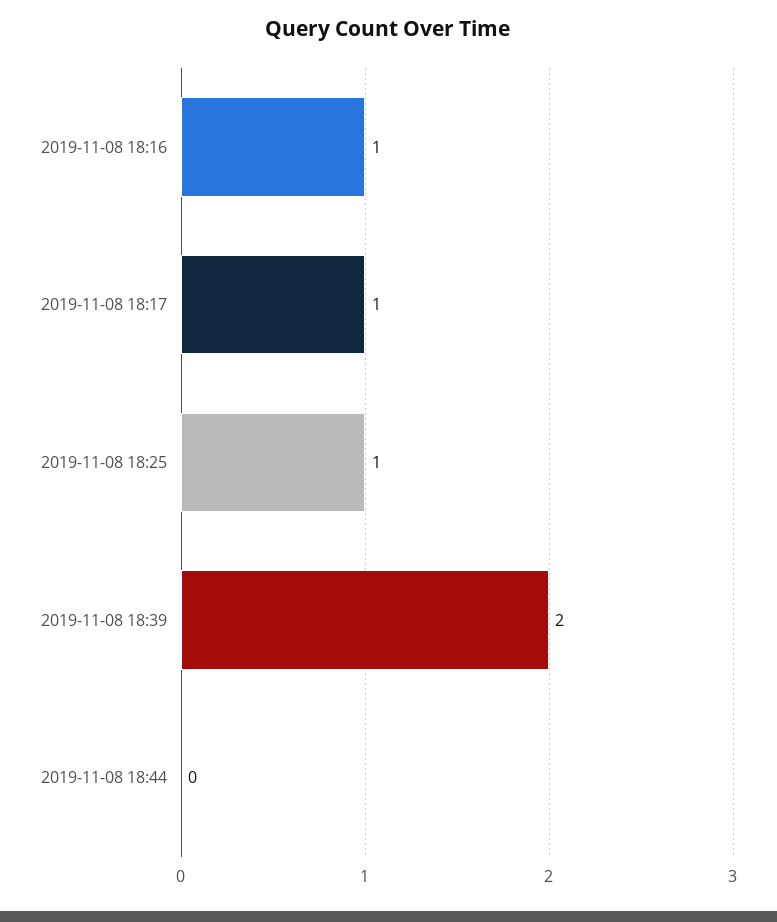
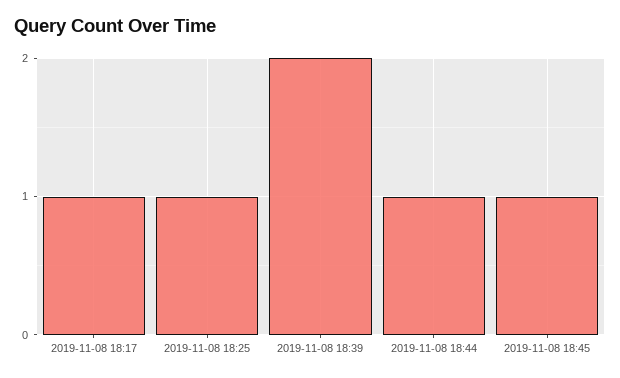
2019-11-08 18:16: 1 -> none
2019-11-08 18:44: 0 -> 1
2019-11-08 18:45: none -> 1

